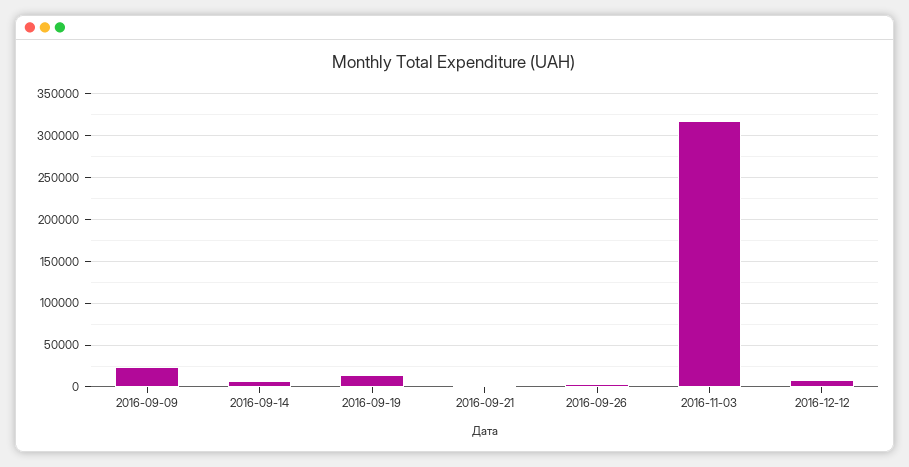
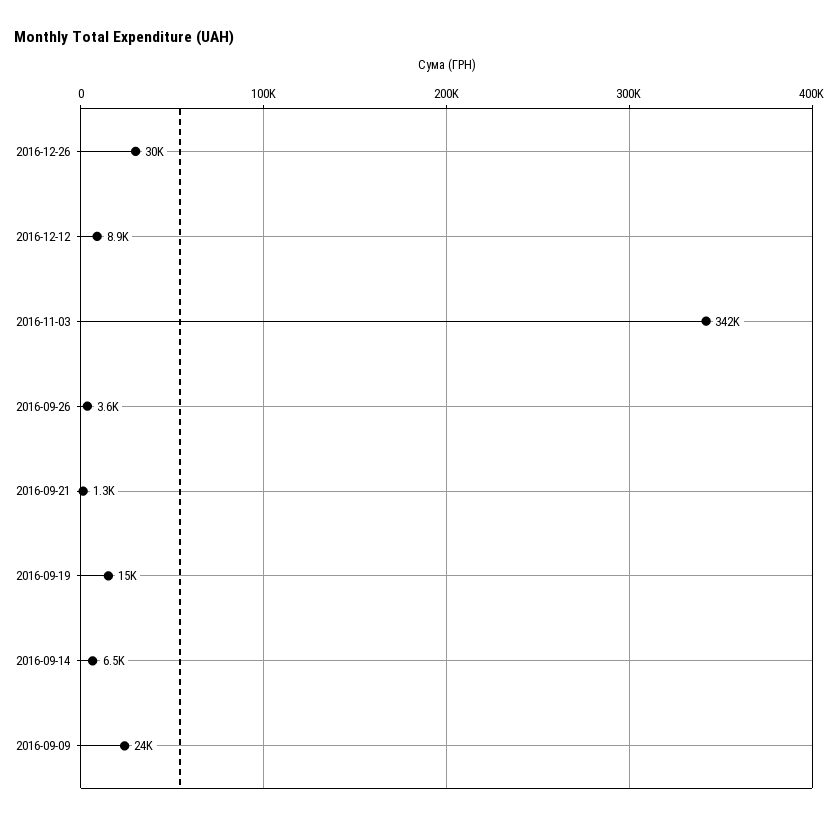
2016-11-03: 320000 -> 342000
2016-12-26: none -> 30000

